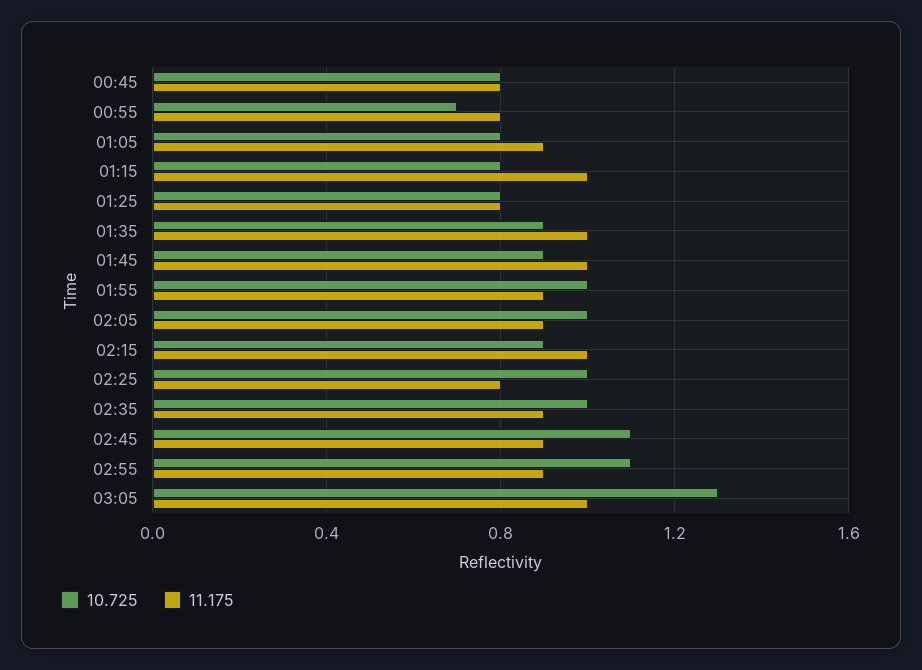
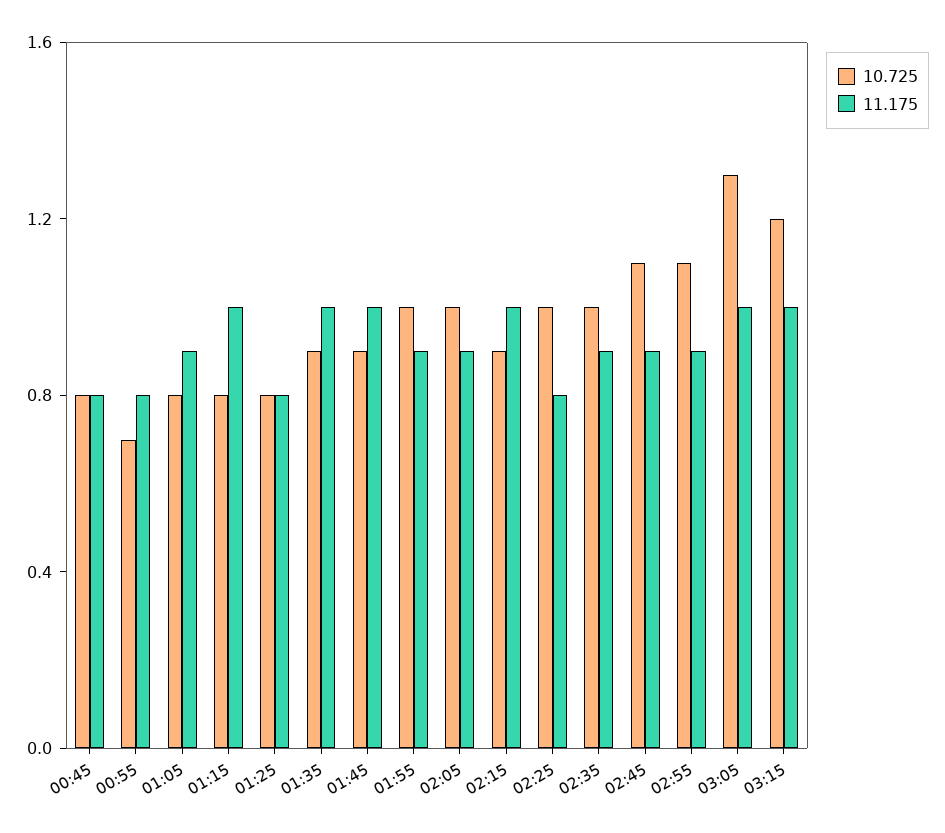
10.725, 03:15: none -> 1.2
11.175, 03:15: none -> 1

